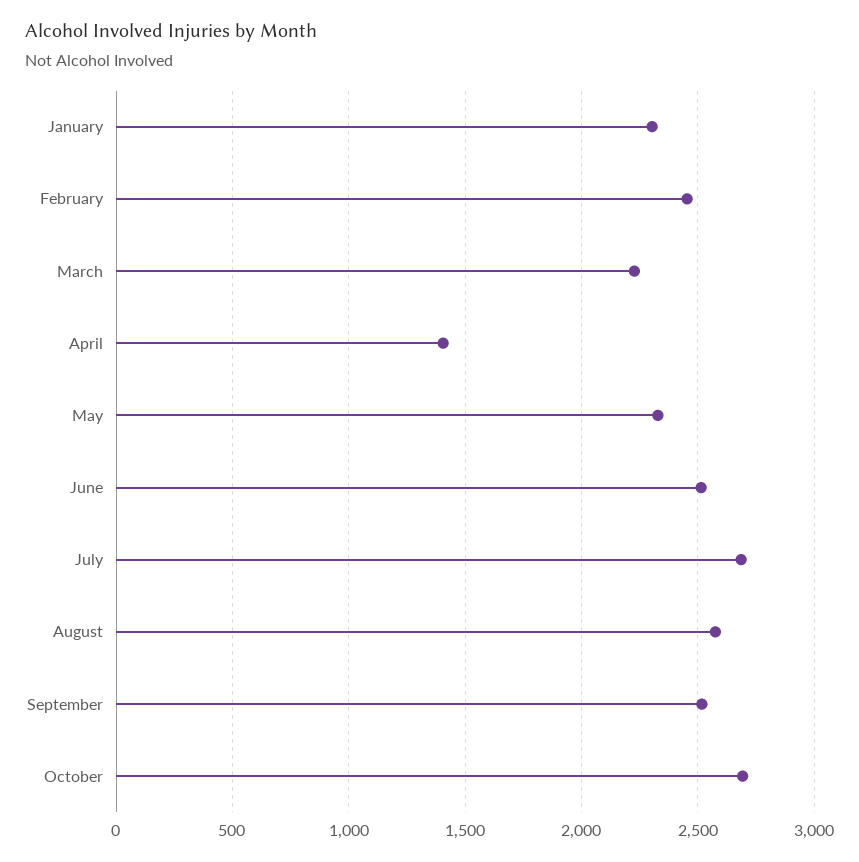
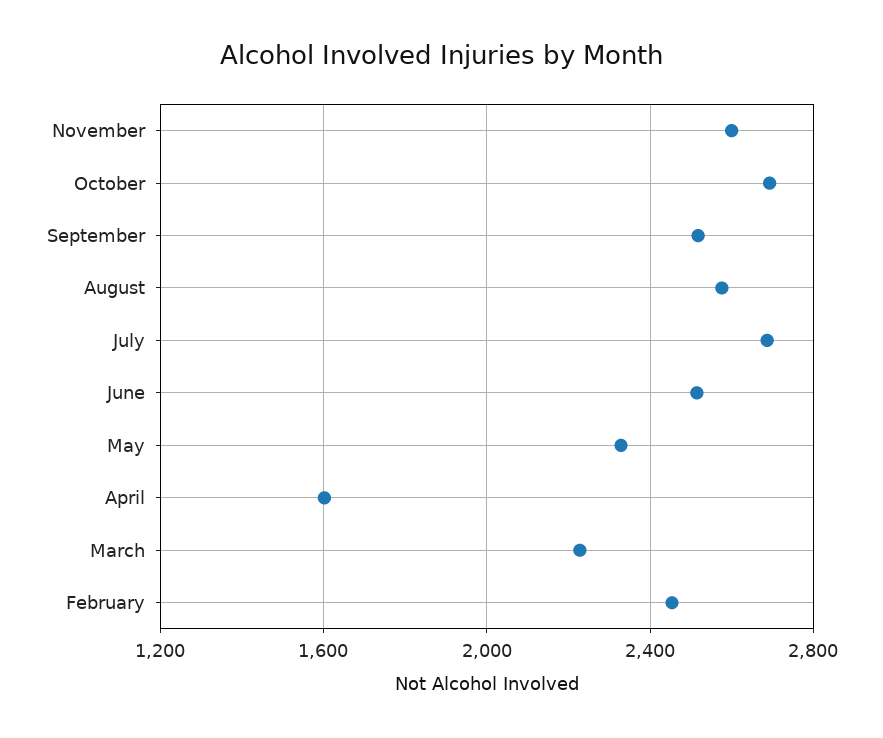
January: 2300 -> none
April: 1400 -> 1600
November: none -> 2600

